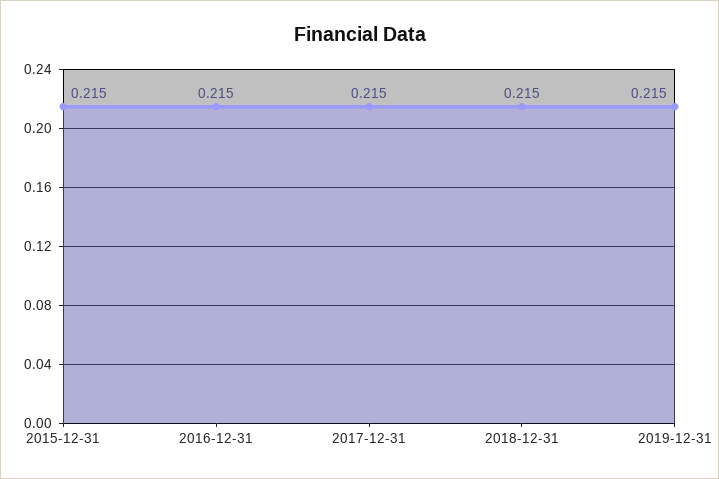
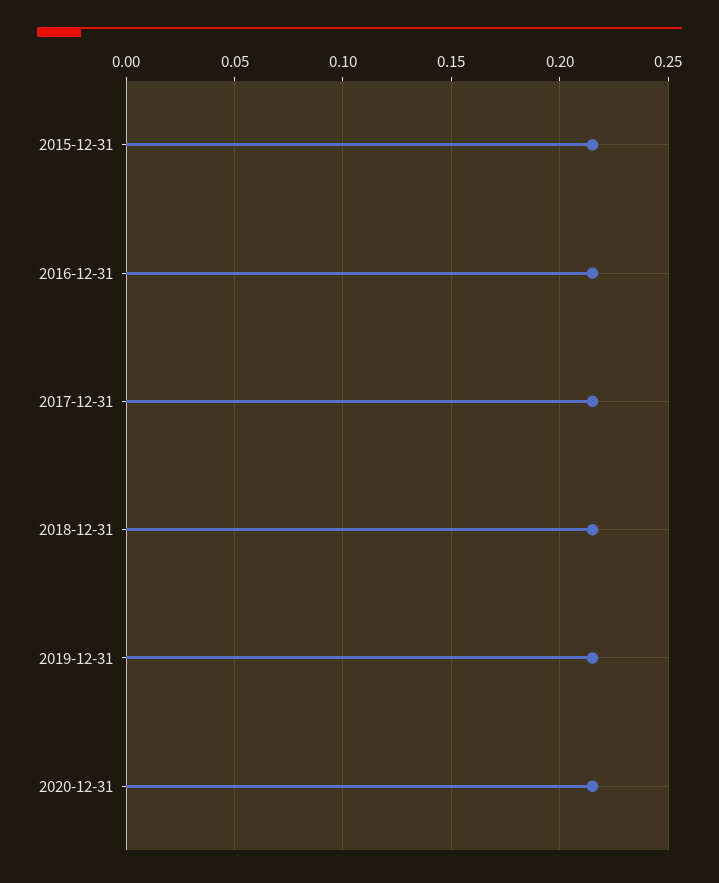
2020-12-31: none -> 0.215

